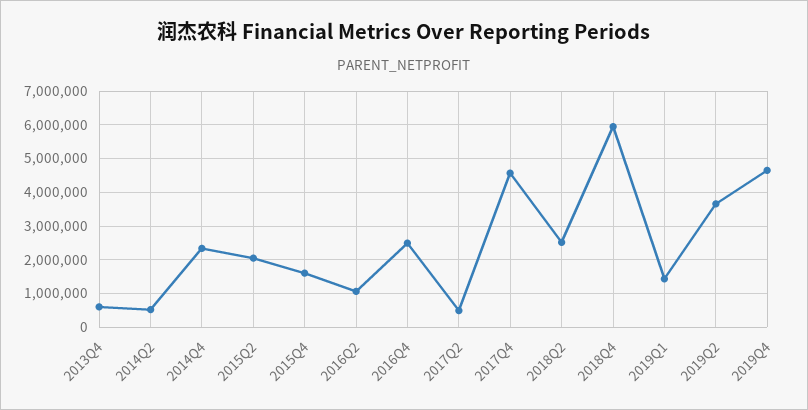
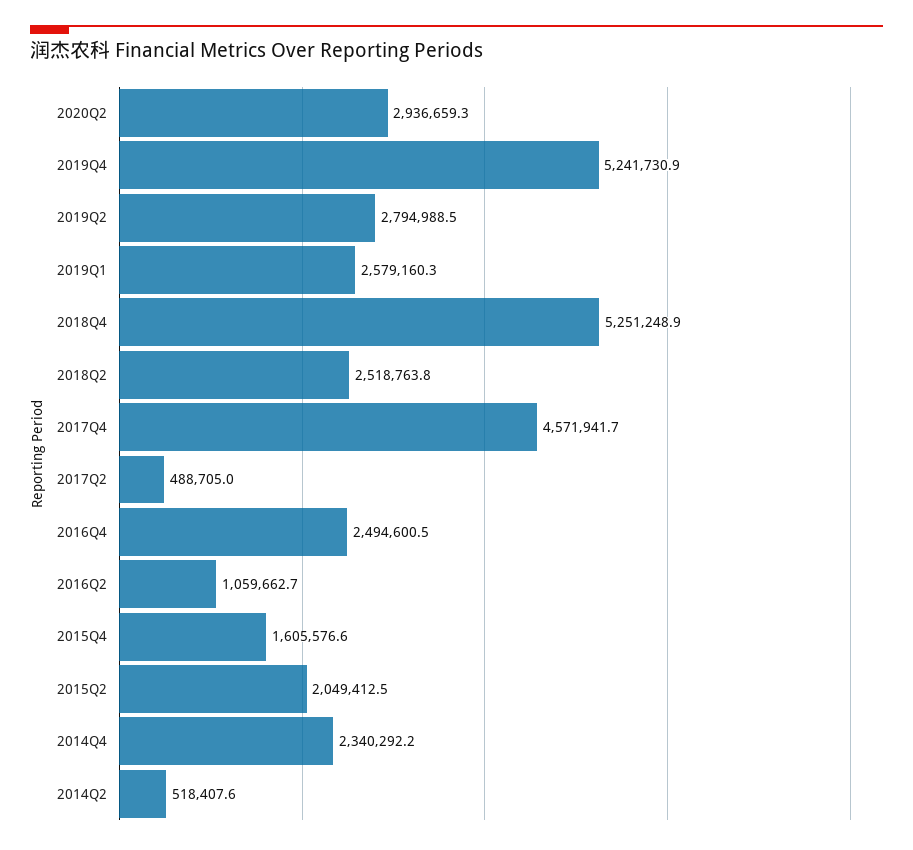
2013Q4: 600000 -> none
2018Q4: 6000000 -> 5251248.9
2019Q1: 1400000 -> 2579160.3
2019Q2: 3600000 -> 2794988.5
2019Q4: 4600000 -> 5241730.9
2020Q2: none -> 2936659.3

